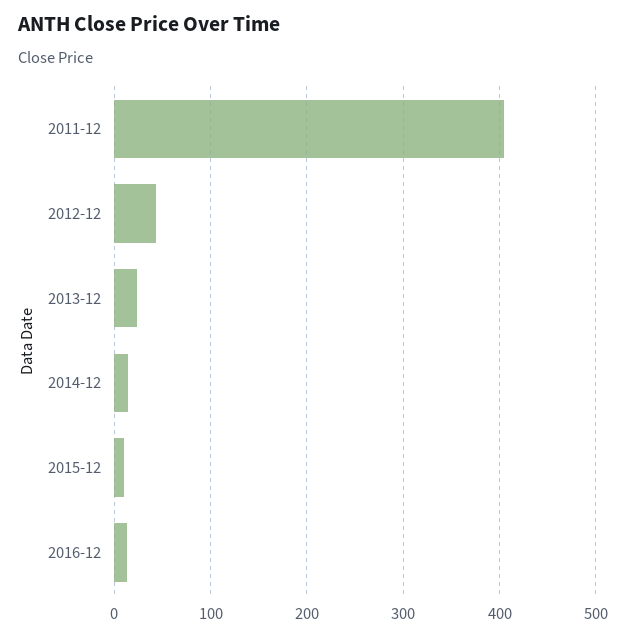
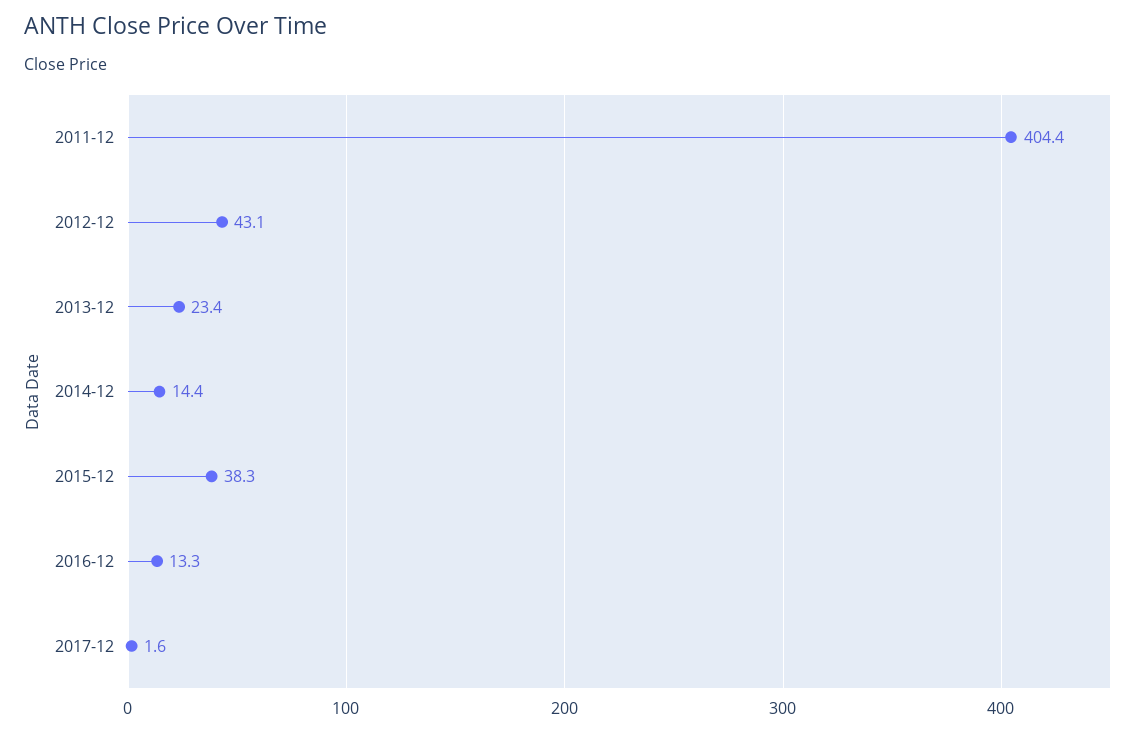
2015-12: 10 -> 38.3
2017-12: none -> 1.6

